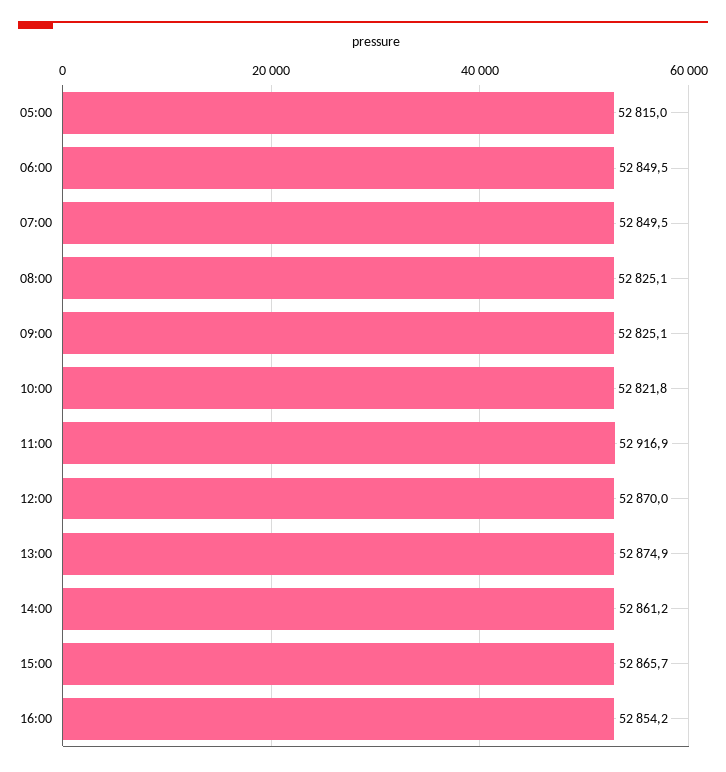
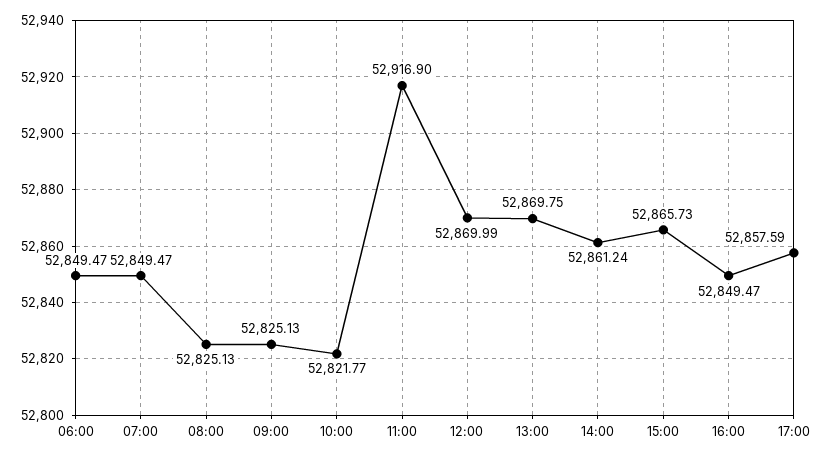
05:00: 52815 -> none
13:00: 52874.9 -> 52869.75
16:00: 52854.2 -> 52849.47
17:00: none -> 52857.59

